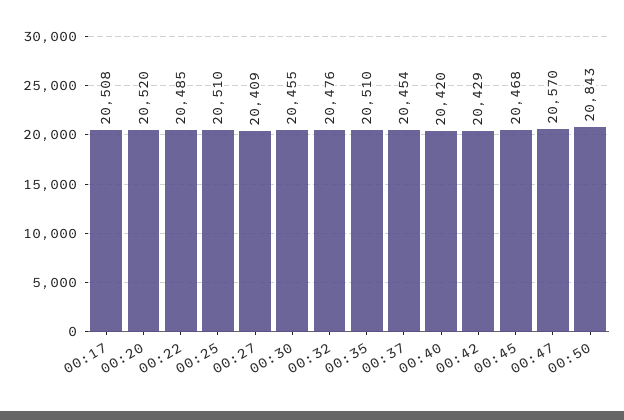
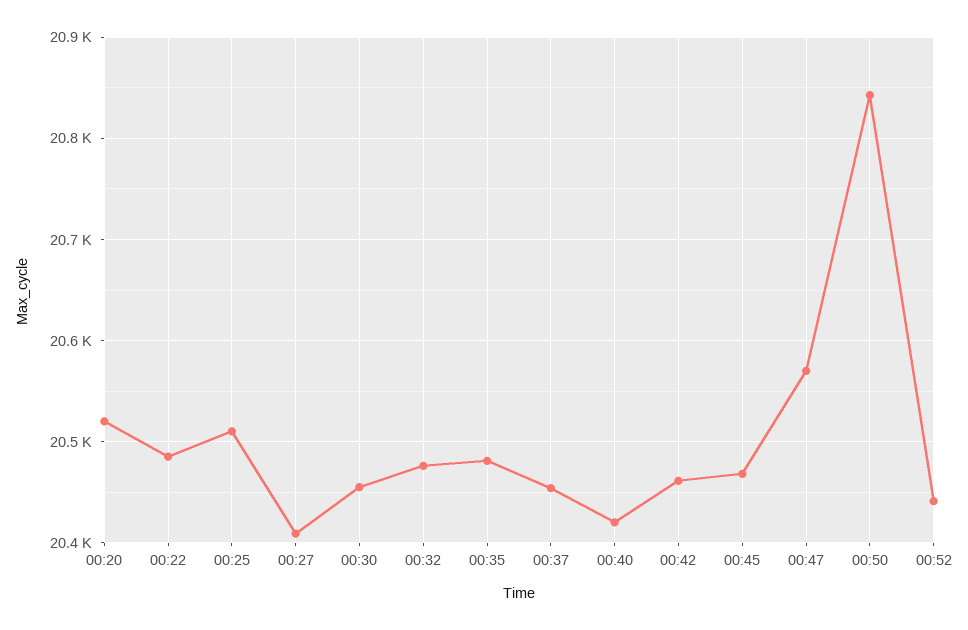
00:17: 20508 -> none
00:35: 20510 -> 20480
00:42: 20429 -> 20460
00:52: none -> 20440

